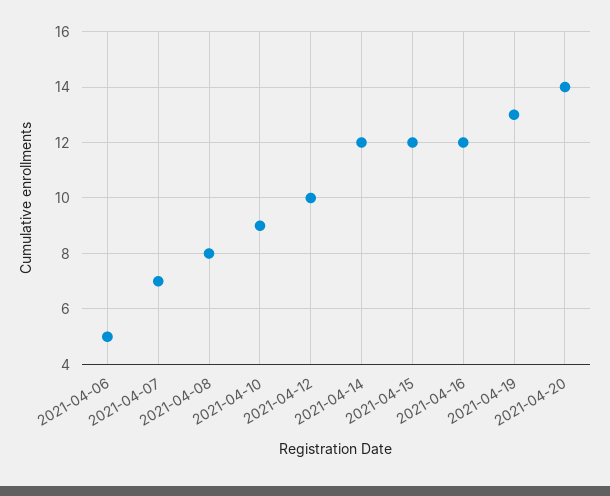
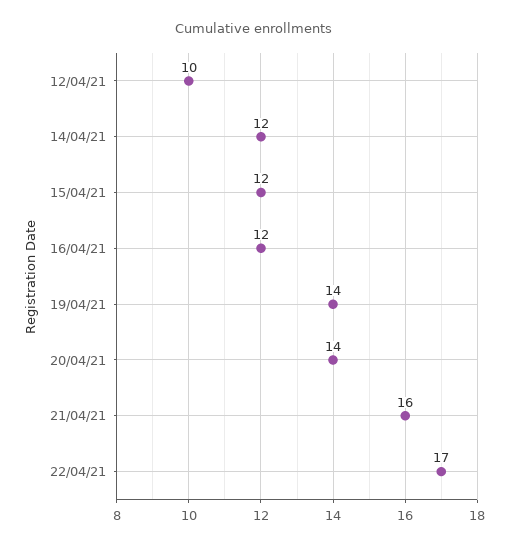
2021-04-06: 5 -> none
2021-04-07: 7 -> none
2021-04-08: 8 -> none
2021-04-10: 9 -> none
2021-04-19: 13 -> 14
21/04/21: none -> 16
22/04/21: none -> 17

